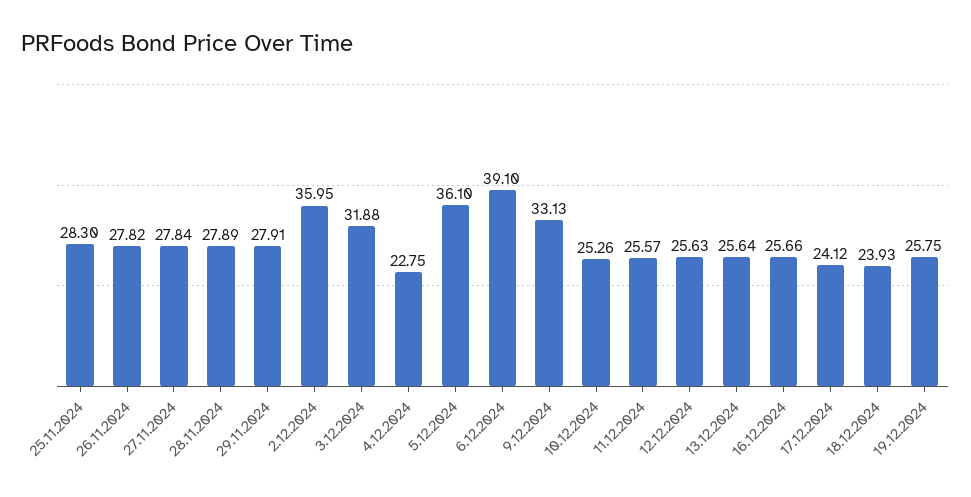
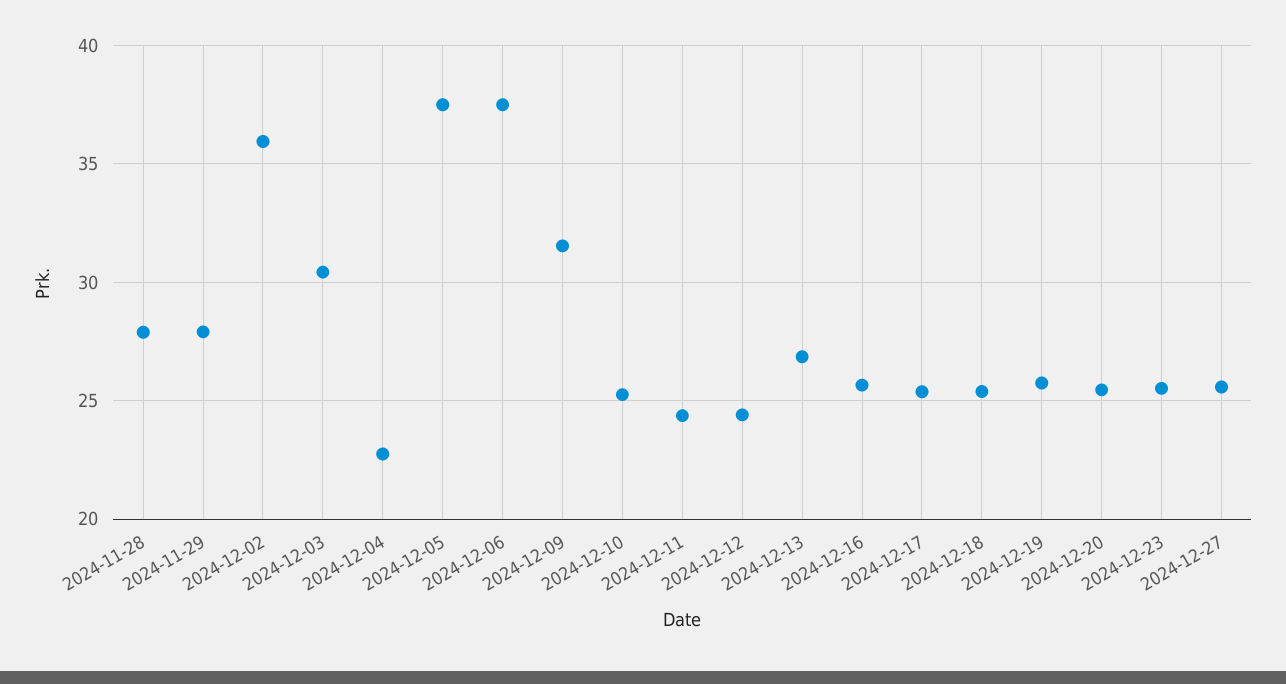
25.11.2024: 28.3 -> none
26.11.2024: 27.82 -> none
27.11.2024: 27.84 -> none
3.12.2024: 31.88 -> 30.5
5.12.2024: 36.1 -> 37.5
6.12.2024: 39.1 -> 37.5
9.12.2024: 33.13 -> 31.5
11.12.2024: 25.57 -> 24.5
12.12.2024: 25.63 -> 24.5
13.12.2024: 25.64 -> 27
17.12.2024: 24.12 -> 25.5
18.12.2024: 23.93 -> 25.5
2024-12-20: none -> 25.5
2024-12-23: none -> 25.5
2024-12-27: none -> 25.5

